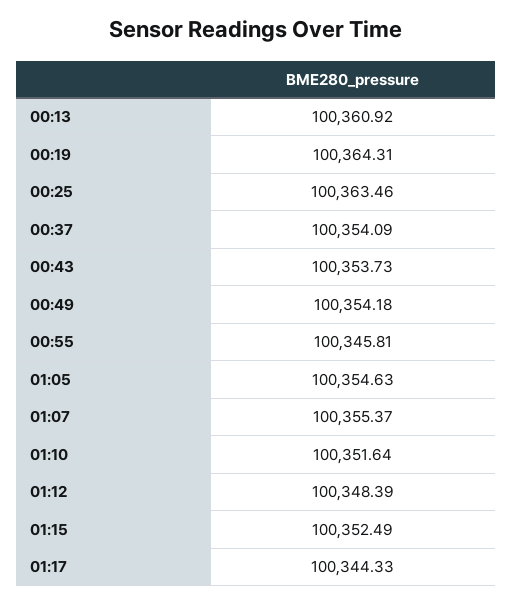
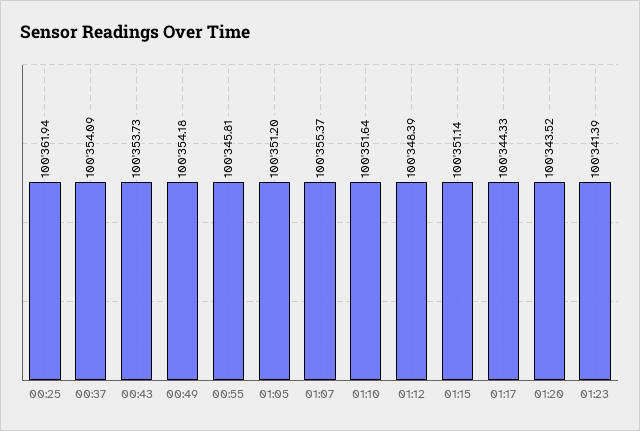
00:13: 100360.92 -> none
00:19: 100364.31 -> none
00:25: 100363.46 -> 100361.94
01:05: 100354.63 -> 100351.2
01:15: 100352.49 -> 100351.14
01:20: none -> 100343.52
01:23: none -> 100341.39

